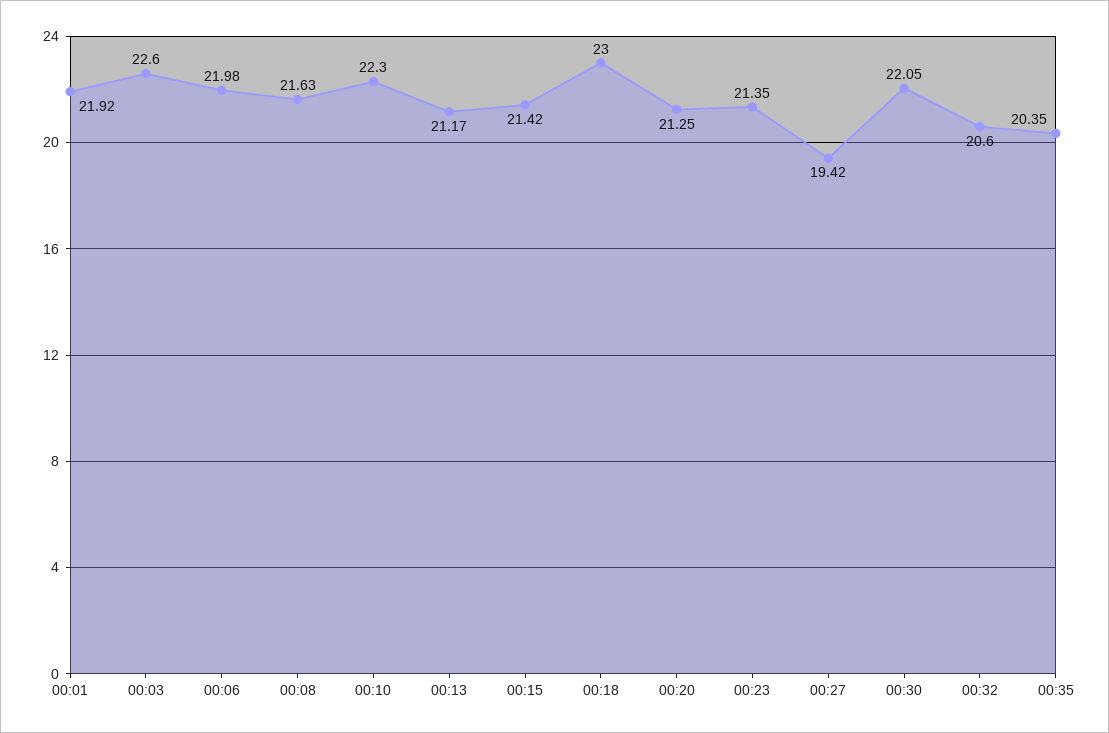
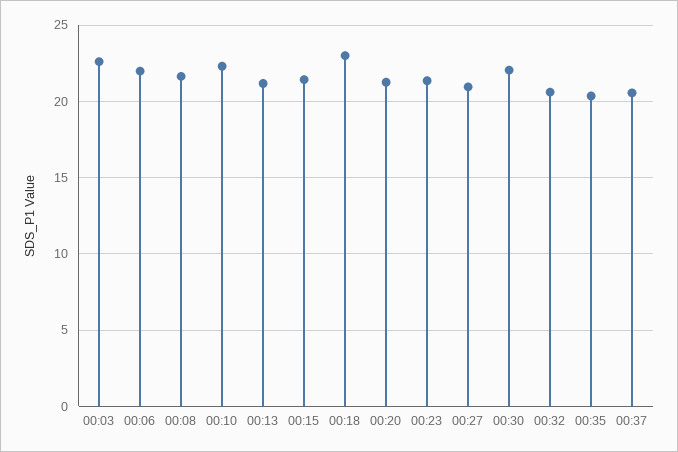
00:01: 21.92 -> none
00:27: 19.42 -> 21
00:37: none -> 20.5

